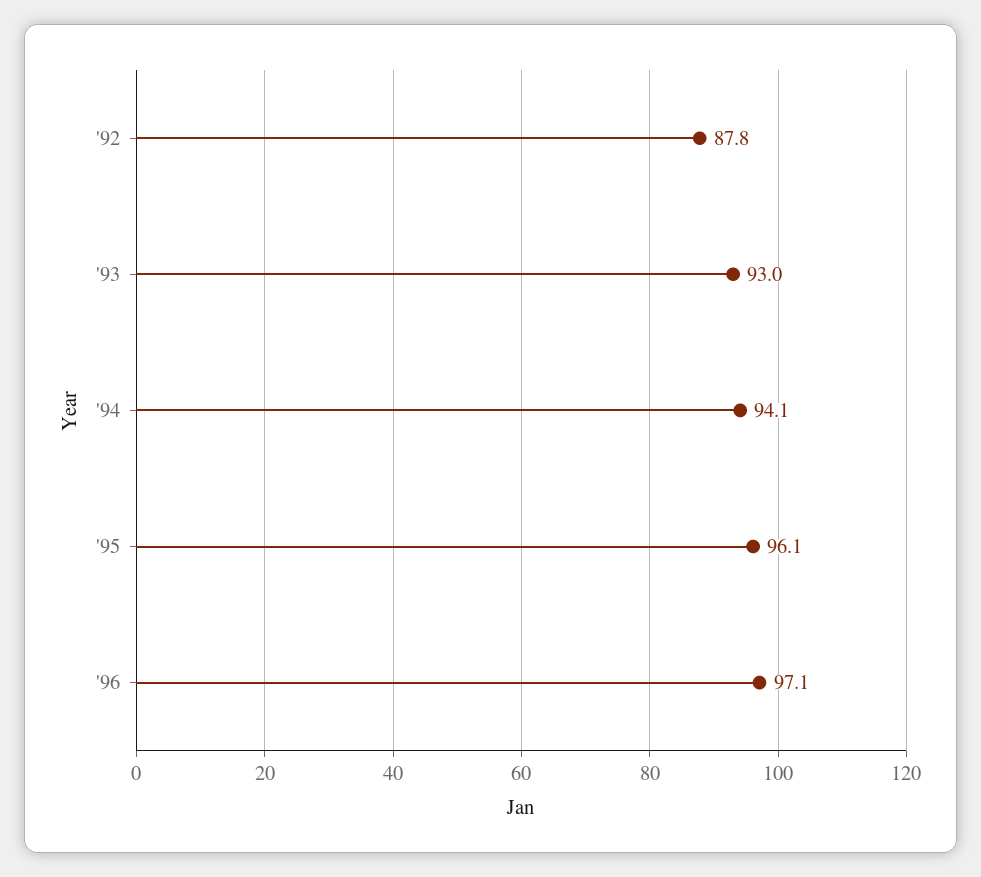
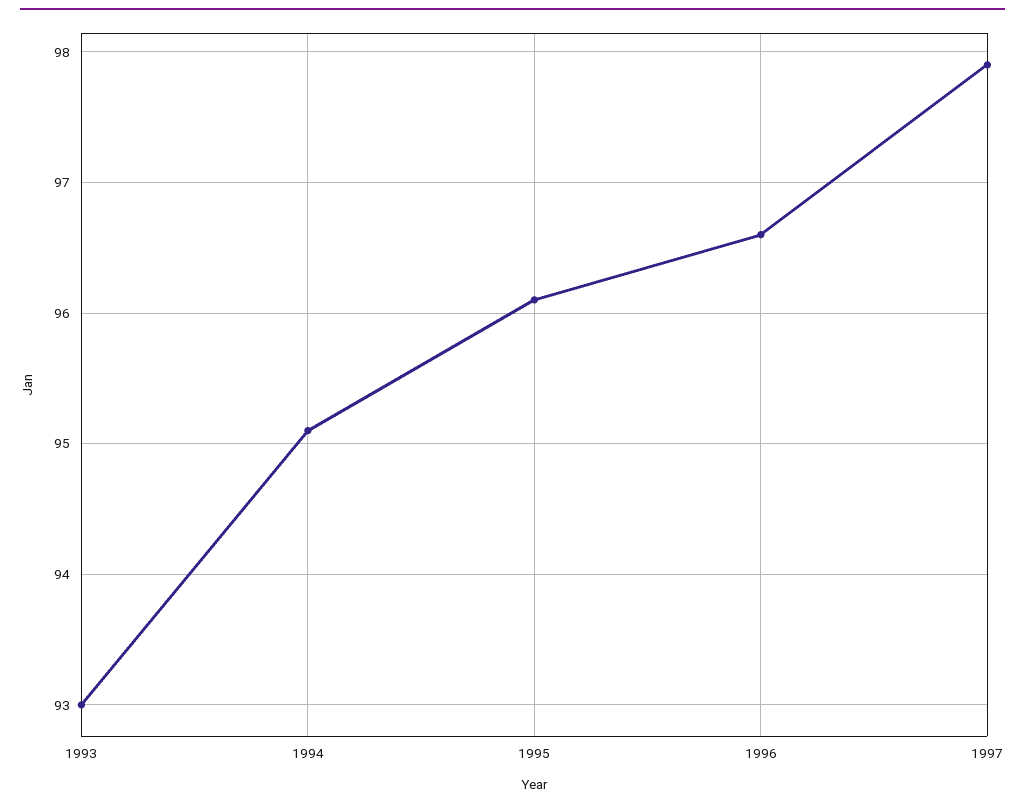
'92: 87.8 -> none
'94: 94.1 -> 95.1
'96: 97.1 -> 96.6
1997: none -> 97.9

